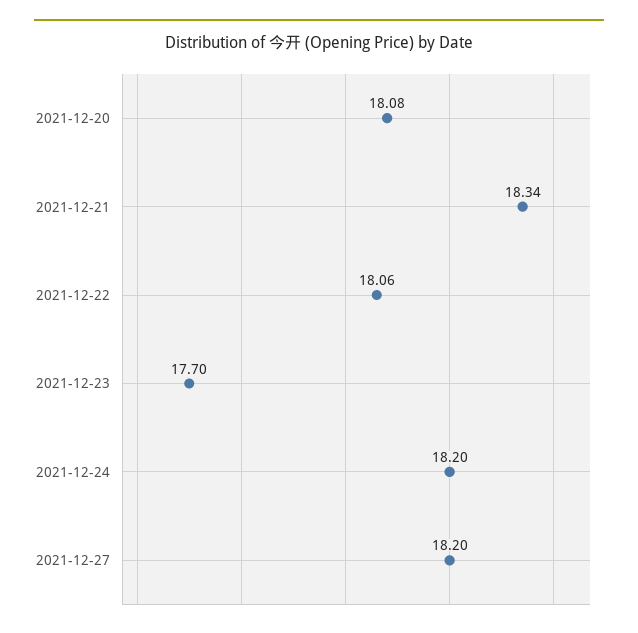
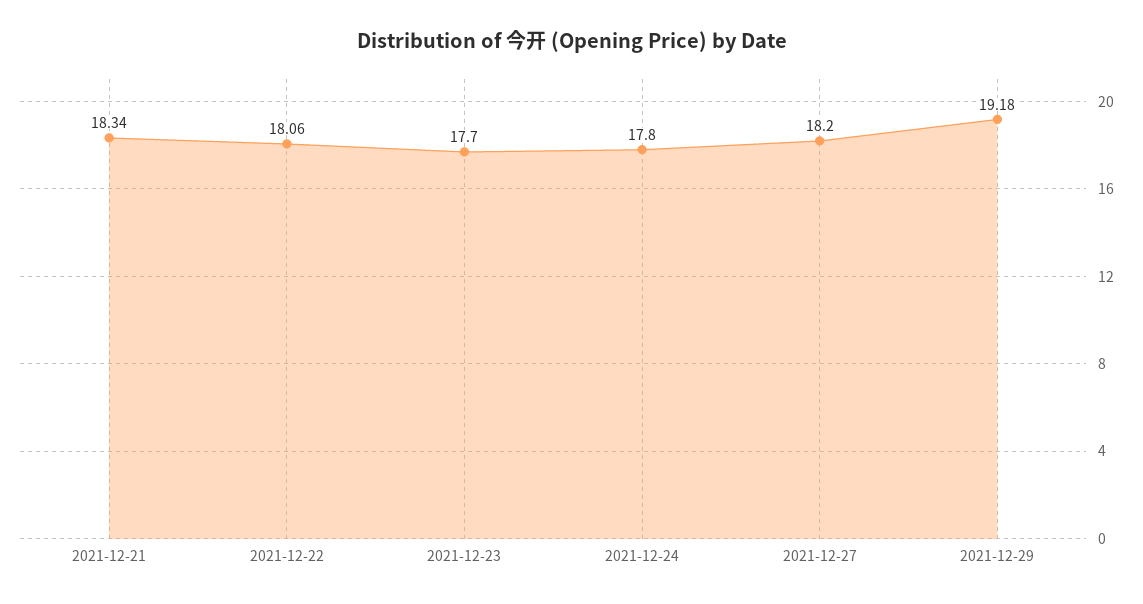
2021-12-20: 18.08 -> none
2021-12-24: 18.2 -> 17.8
2021-12-29: none -> 19.18

